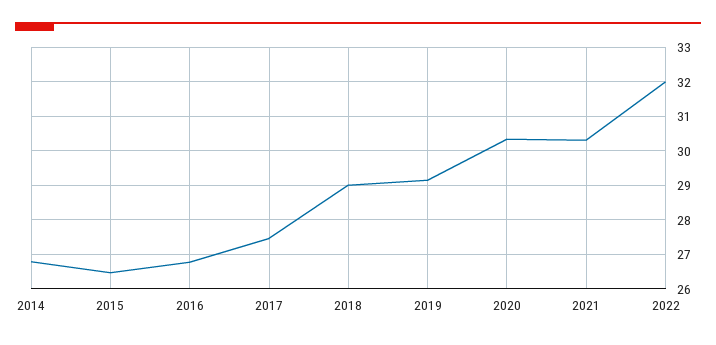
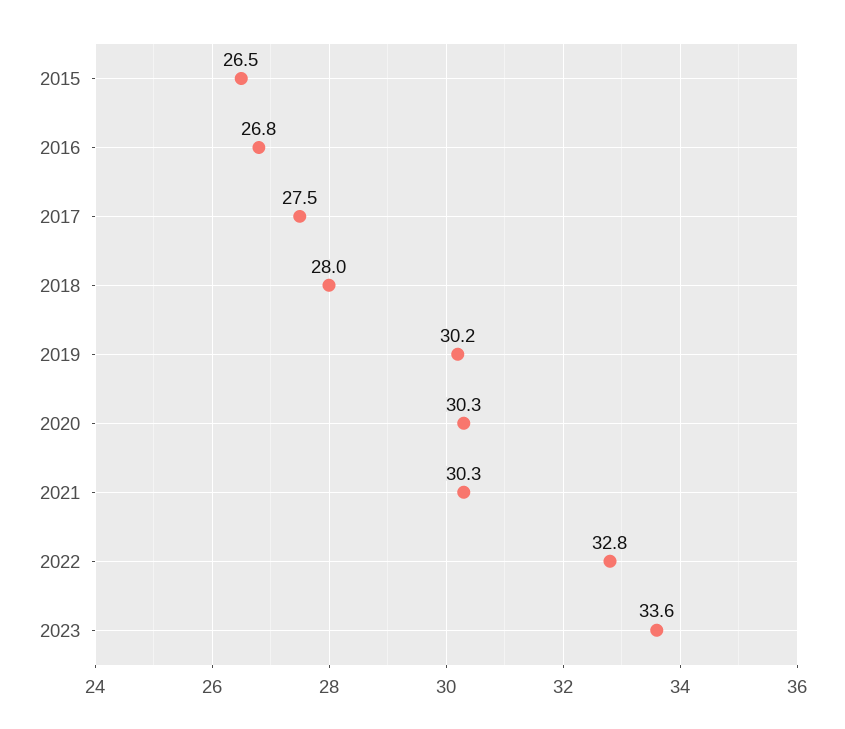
2014: 26.8 -> none
2018: 29 -> 28
2019: 29.2 -> 30.2
2022: 32 -> 32.8
2023: none -> 33.6

